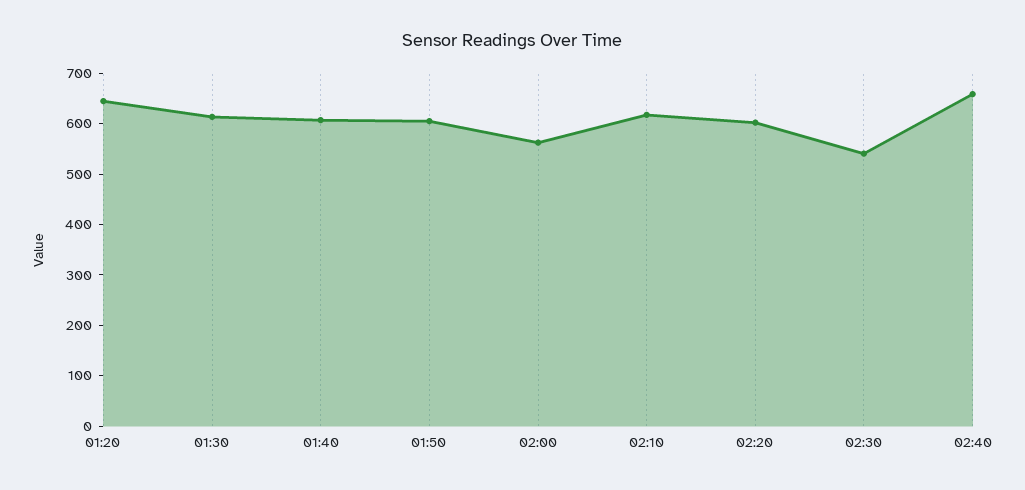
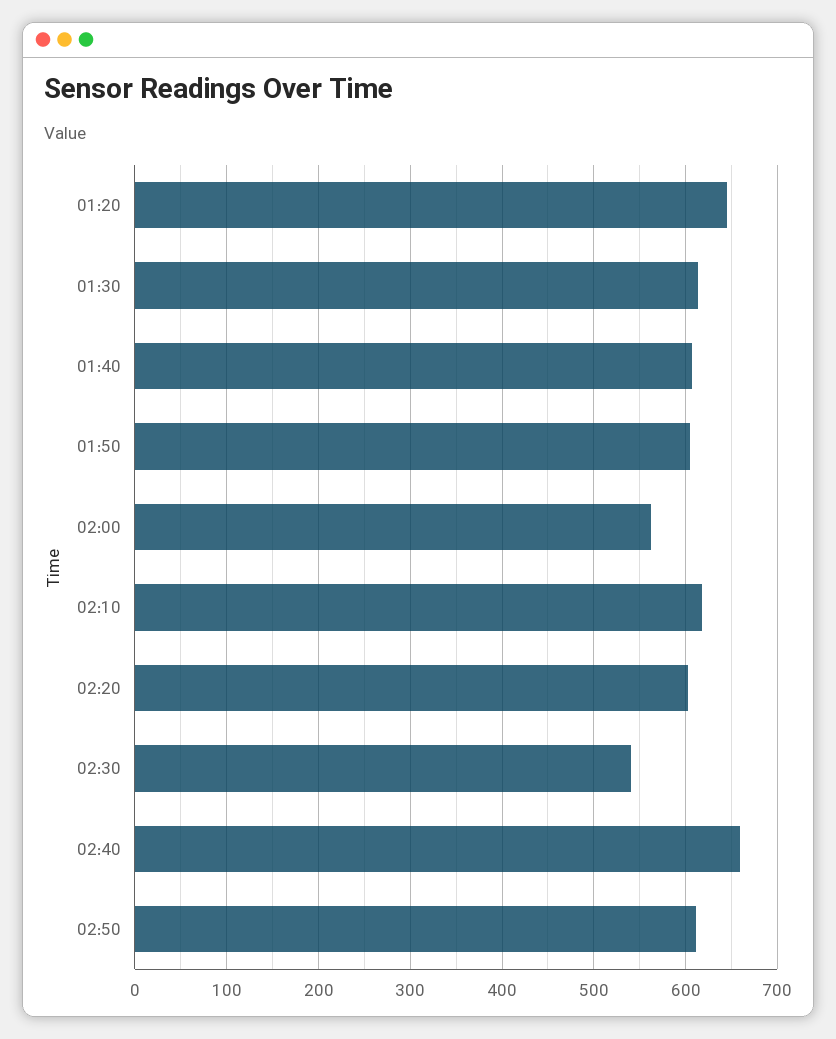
02:50: none -> 610

